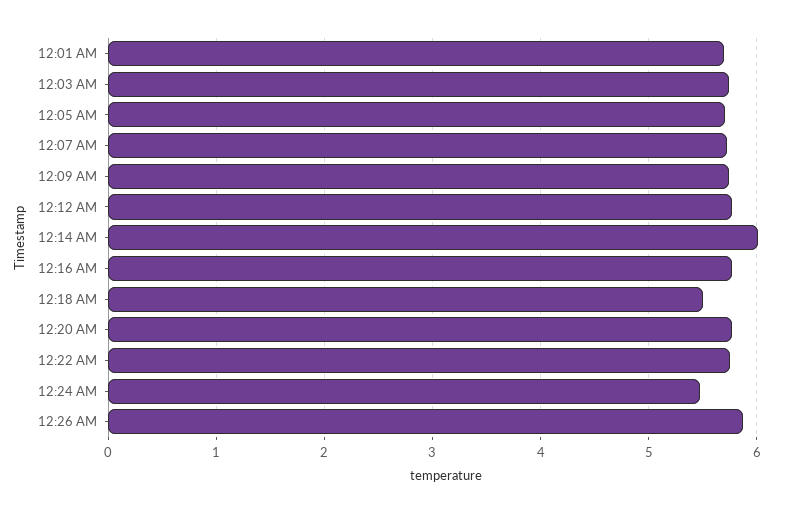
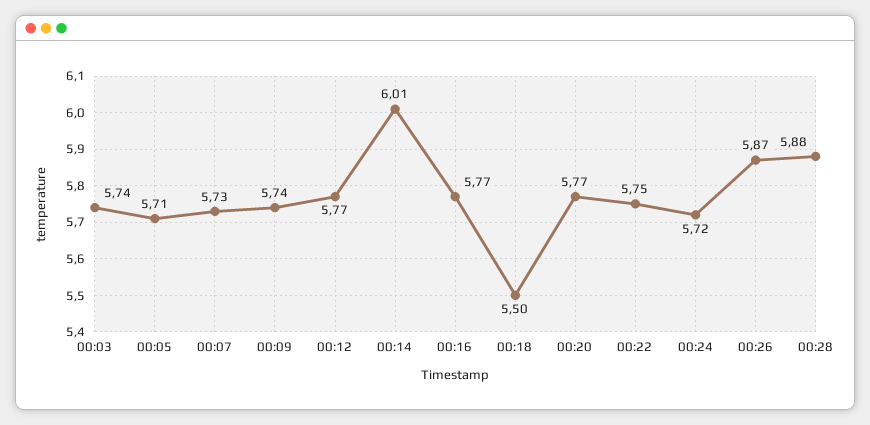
12:01 AM: 5.7 -> none
12:24 AM: 5.5 -> 5.72
00:28: none -> 5.88

